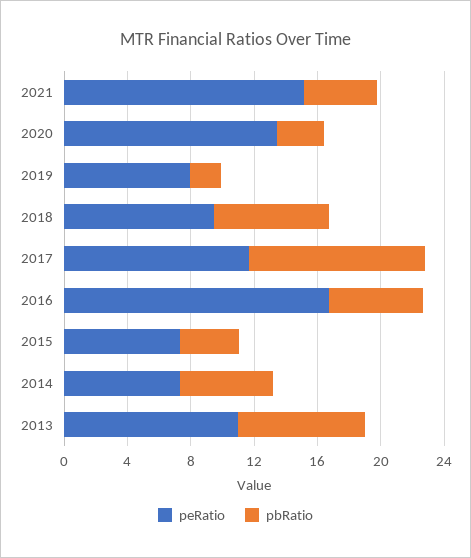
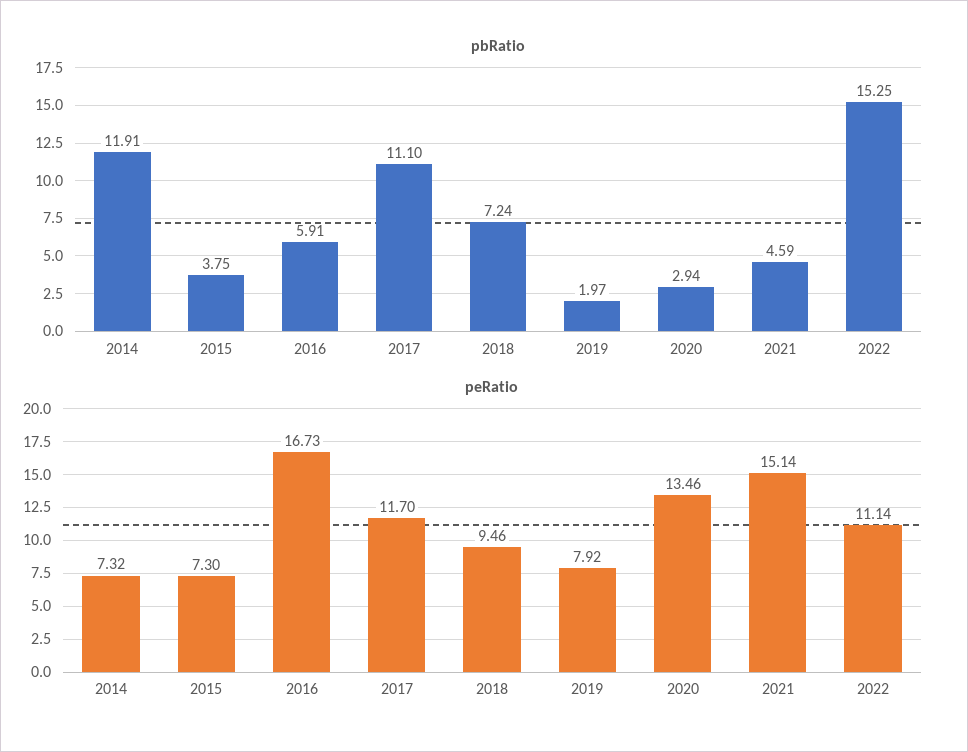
pbRatio, 2014: 6 -> 11.91
peRatio, 2013: 11 -> none
pbRatio, 2013: 8 -> none
pbRatio, 2022: none -> 15.25
peRatio, 2022: none -> 11.14

